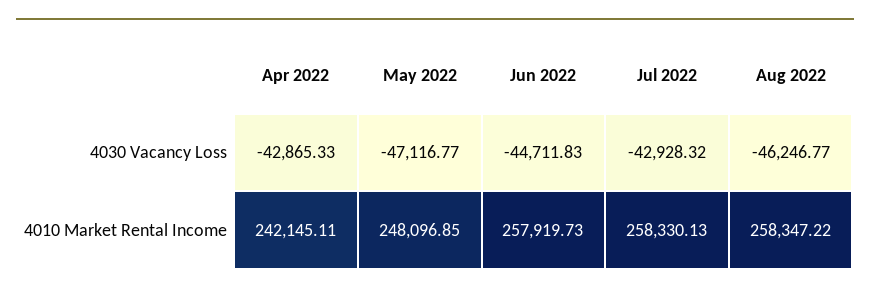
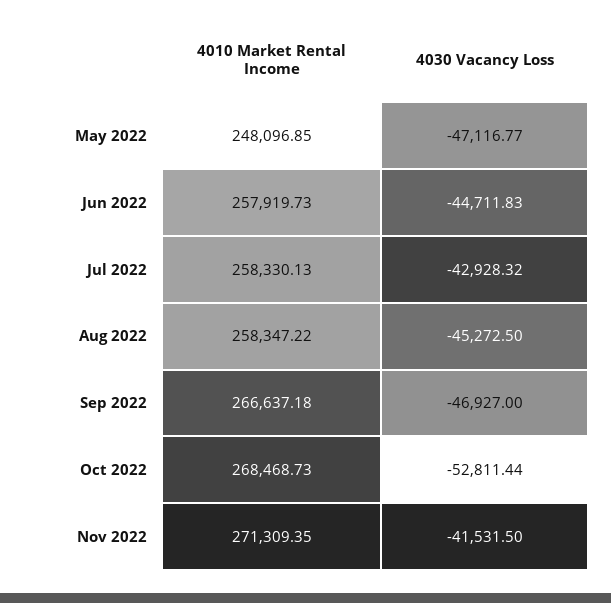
Apr 2022, 4030 Vacancy Loss: -42865.33 -> none
Aug 2022, 4030 Vacancy Loss: -46246.77 -> -45272.5
Apr 2022, 4010 Market Rental Income: 242145.11 -> none
Sep 2022, 4010 Market Rental Income: none -> 266637.18
Sep 2022, 4030 Vacancy Loss: none -> -46927
Oct 2022, 4010 Market Rental Income: none -> 268468.73
Oct 2022, 4030 Vacancy Loss: none -> -52811.44
Nov 2022, 4010 Market Rental Income: none -> 271309.35
Nov 2022, 4030 Vacancy Loss: none -> -41531.5

